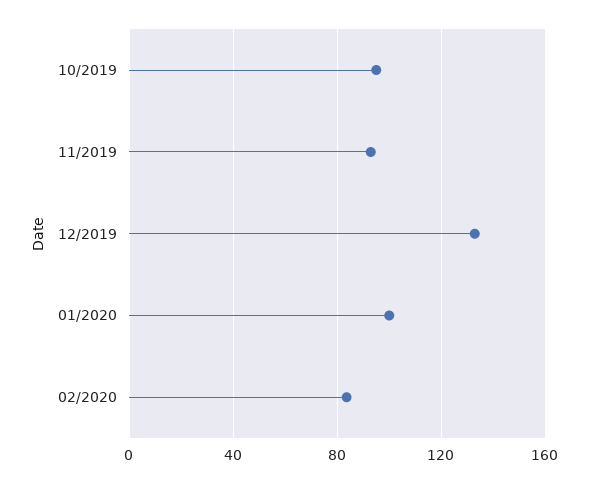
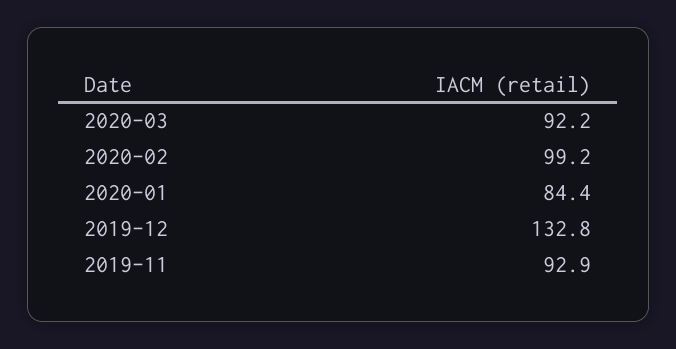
10/2019: 95 -> none
01/2020: 100 -> 84.4
02/2020: 85 -> 99.2
2020-03: none -> 92.2

